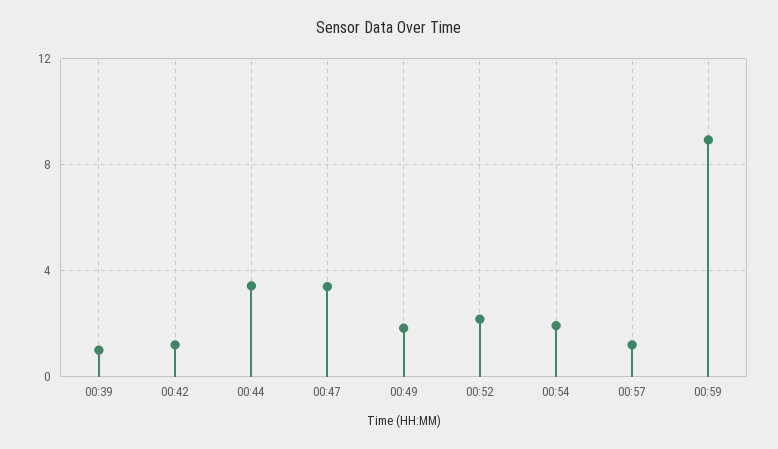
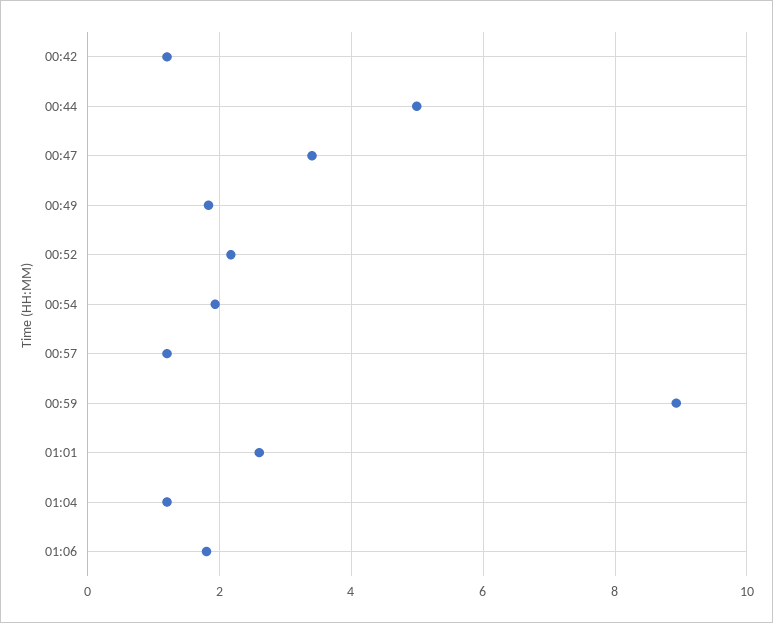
00:39: 1 -> none
00:44: 3.5 -> 5
01:01: none -> 2.6
01:04: none -> 1.2
01:06: none -> 1.8

